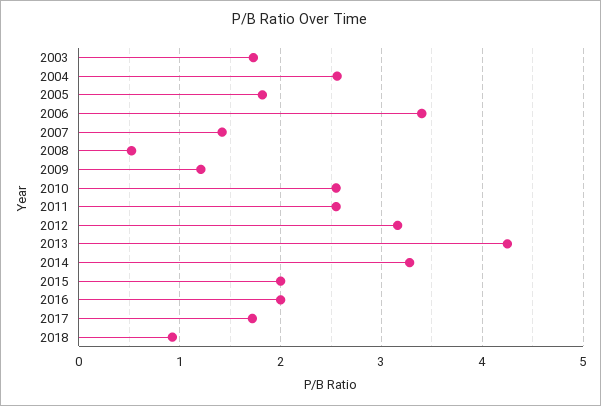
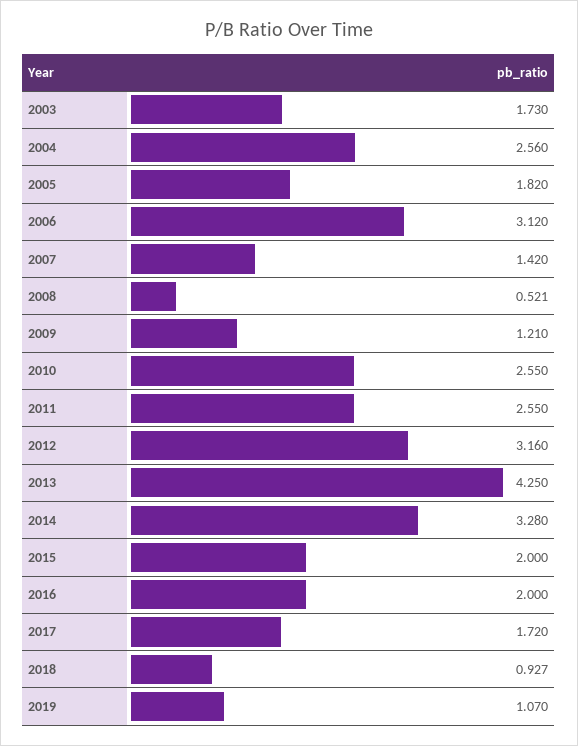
2006: 3.4 -> 3.12
2019: none -> 1.07

